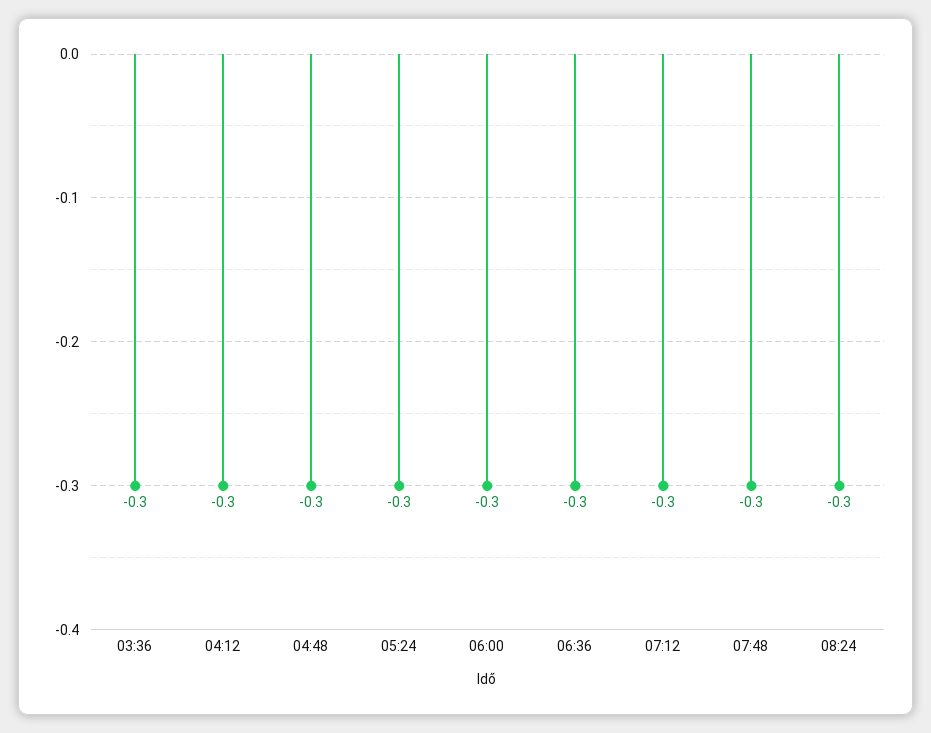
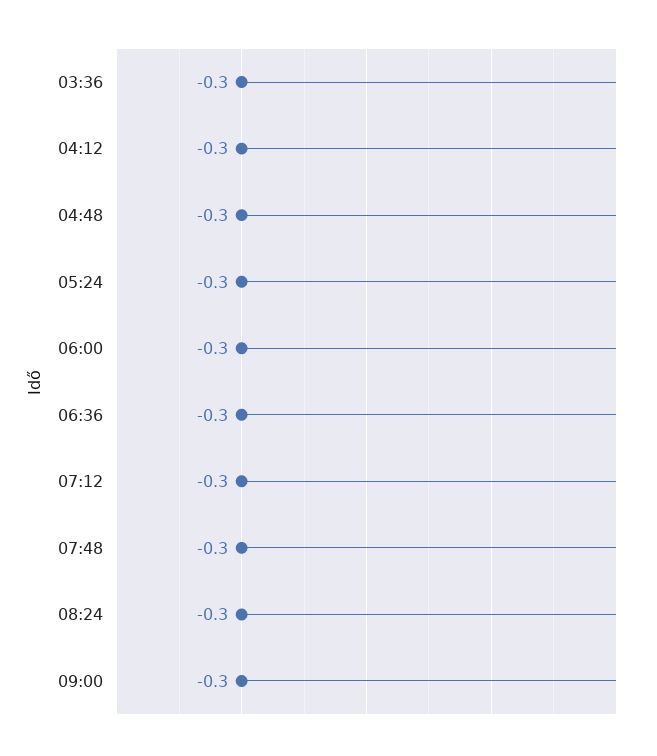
09:00: none -> -0.3

